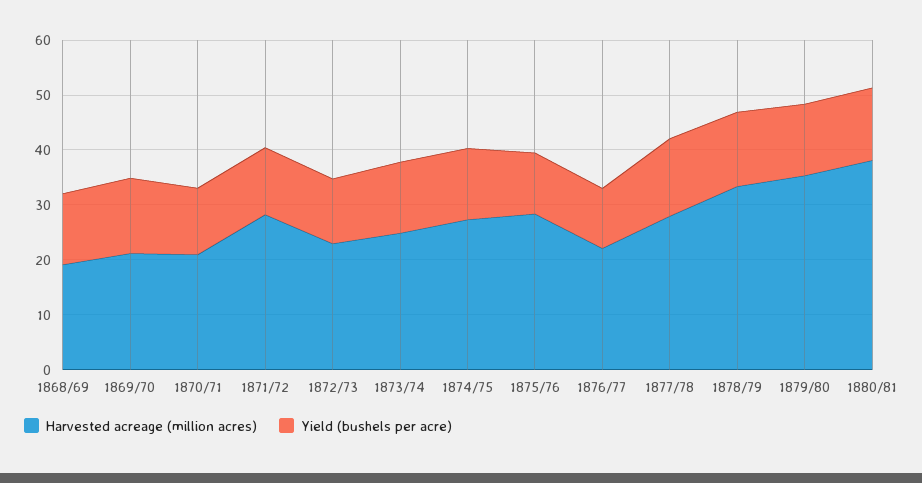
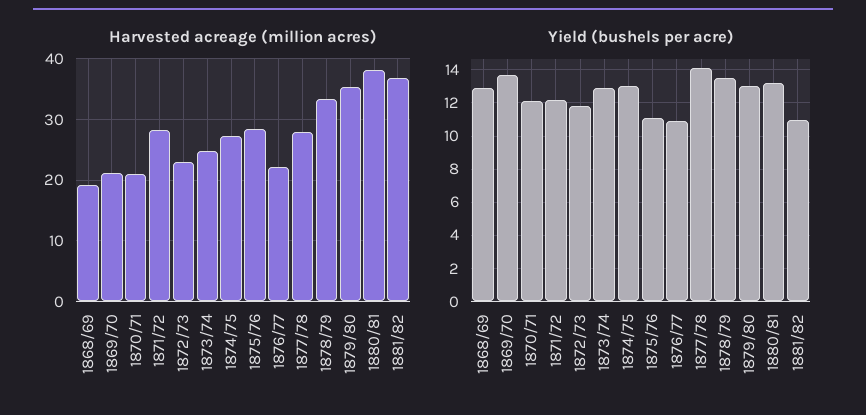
Harvested acreage (million acres), 1881/82: none -> 37
Yield (bushels per acre), 1881/82: none -> 11

